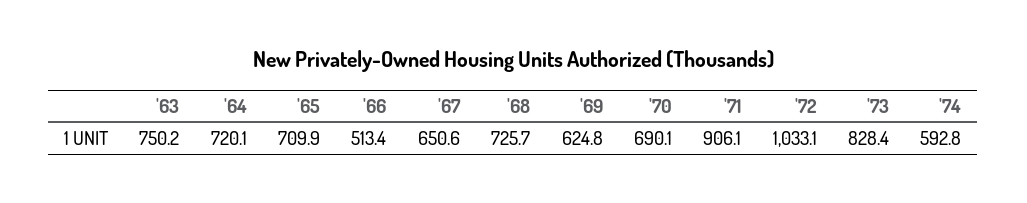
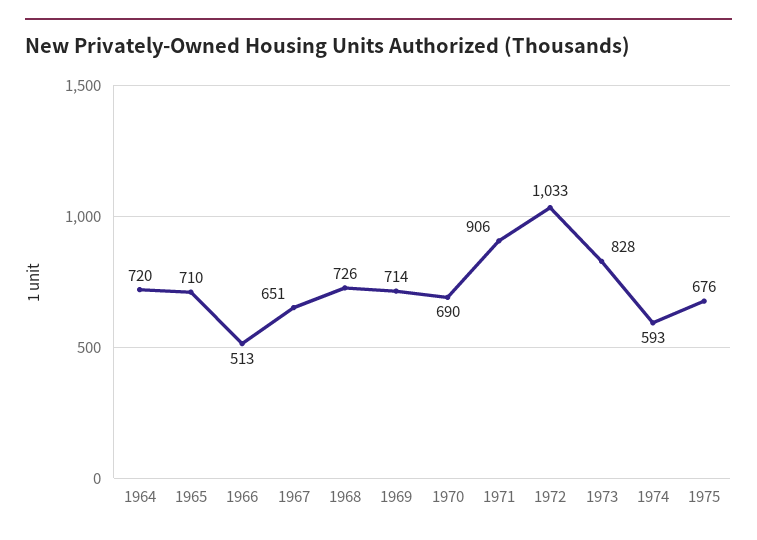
'63: 750.2 -> none
'69: 624.8 -> 714
1975: none -> 676

